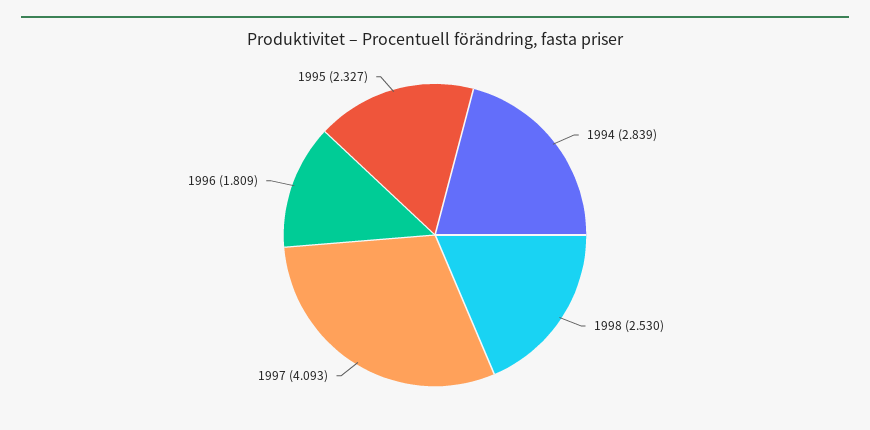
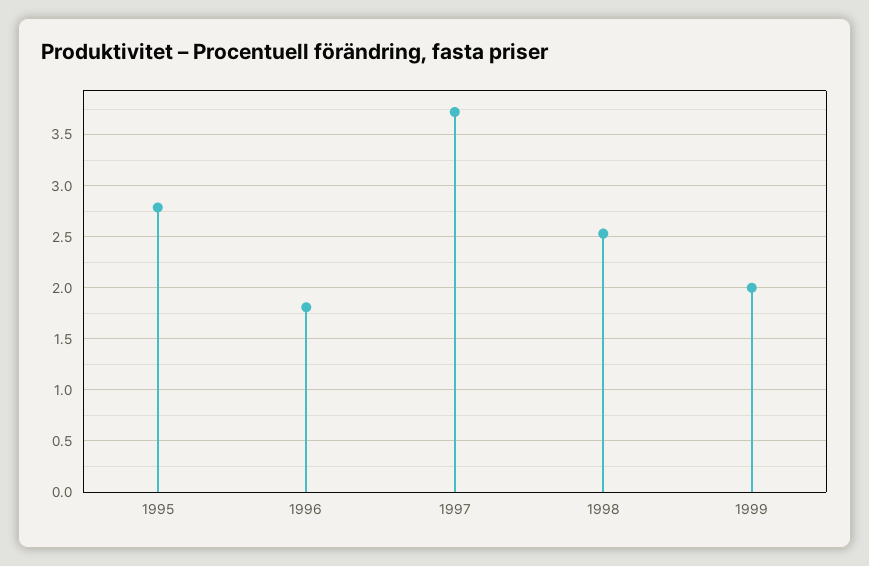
1994: 2.839 -> none
1997: 4.093 -> 3.7
1995: 2.327 -> 2.8
1999: none -> 2

